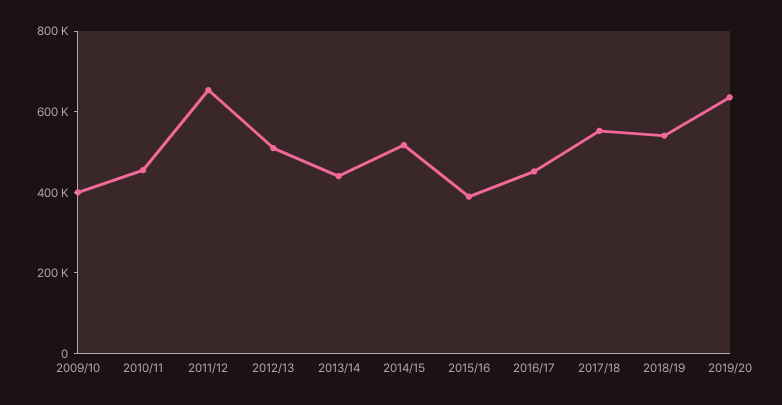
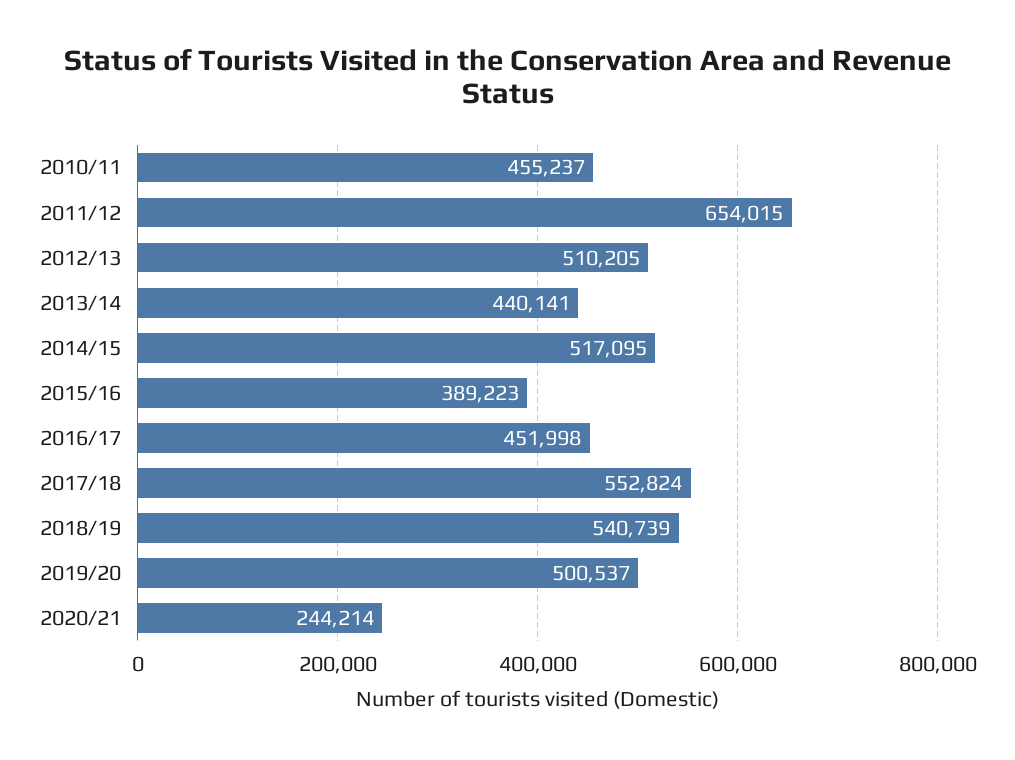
2009/10: 400000 -> none
2019/20: 650000 -> 500537
2020/21: none -> 244214

